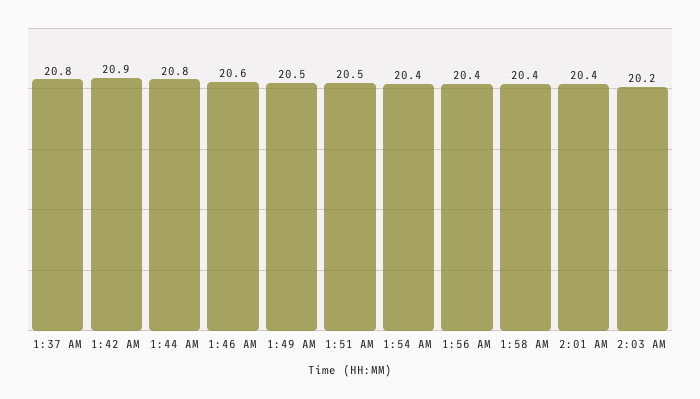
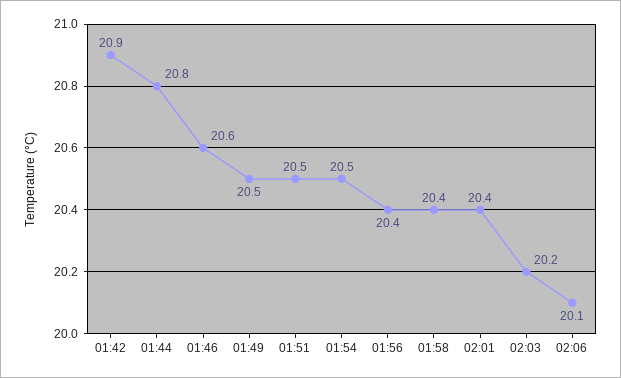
1:37 AM: 20.8 -> none
1:54 AM: 20.4 -> 20.5
02:06: none -> 20.1

